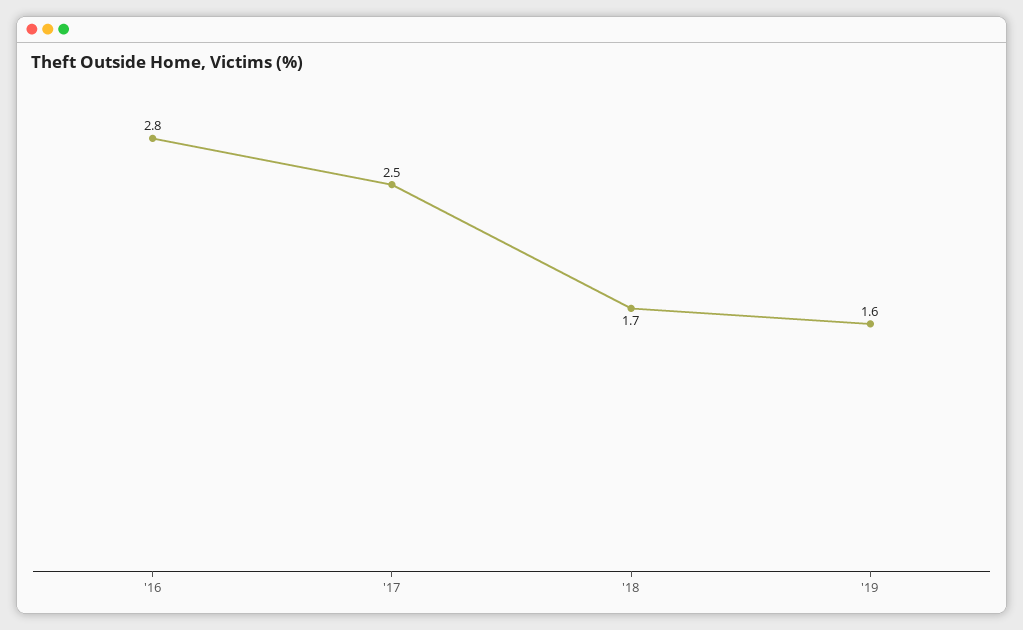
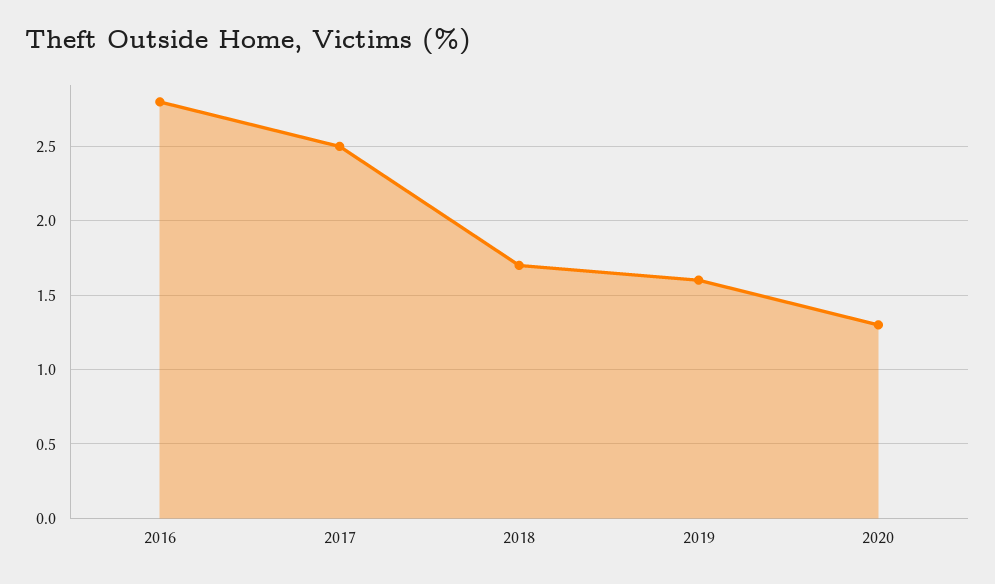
2020: none -> 1.3

